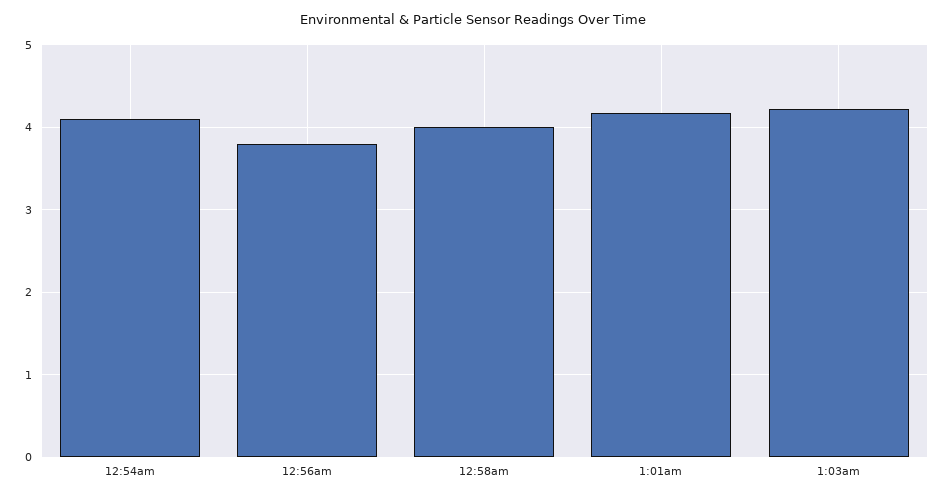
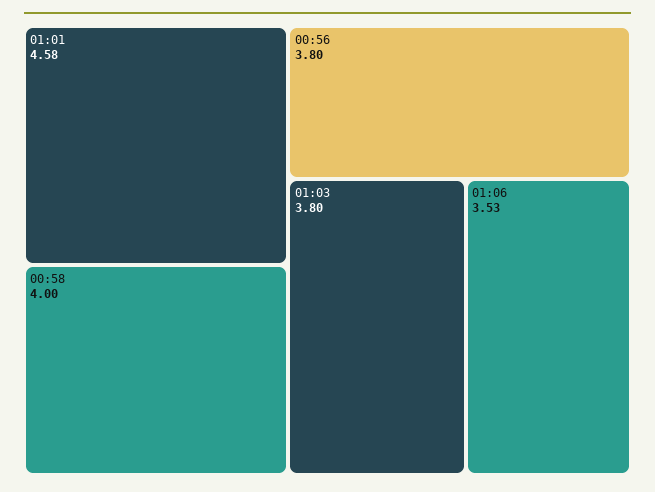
12:54am: 4.1 -> none
1:01am: 4.2 -> 4.58
1:03am: 4.2 -> 3.8
01:06: none -> 3.53

